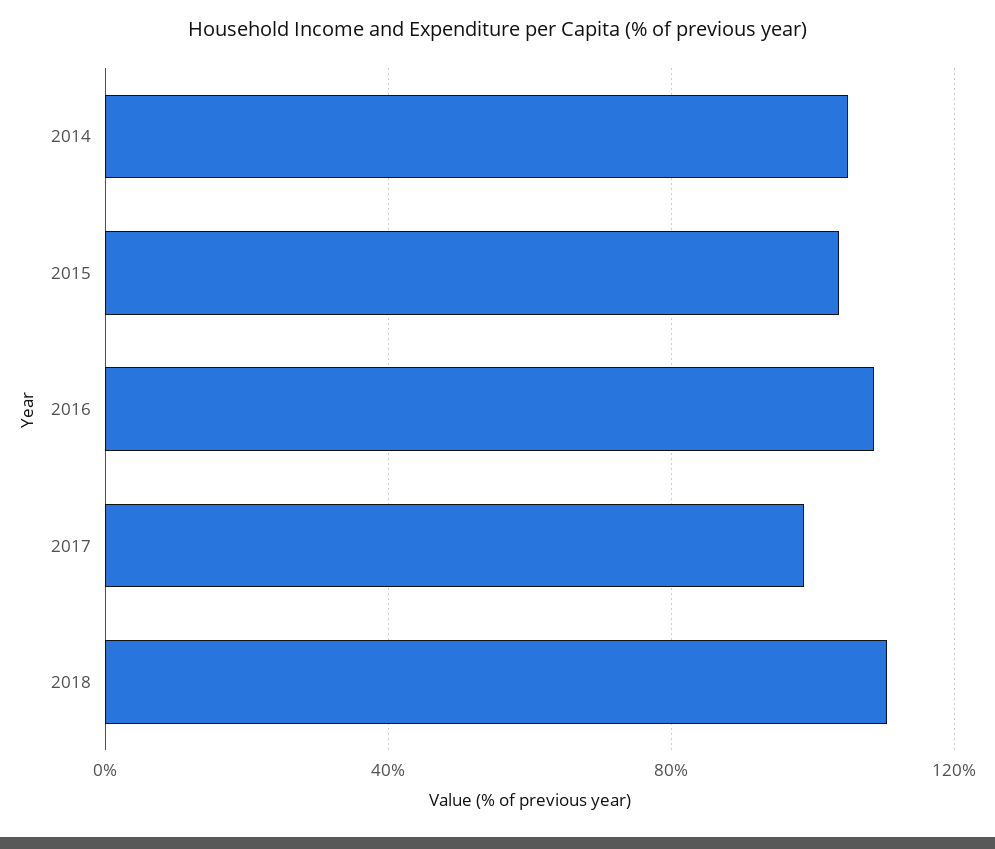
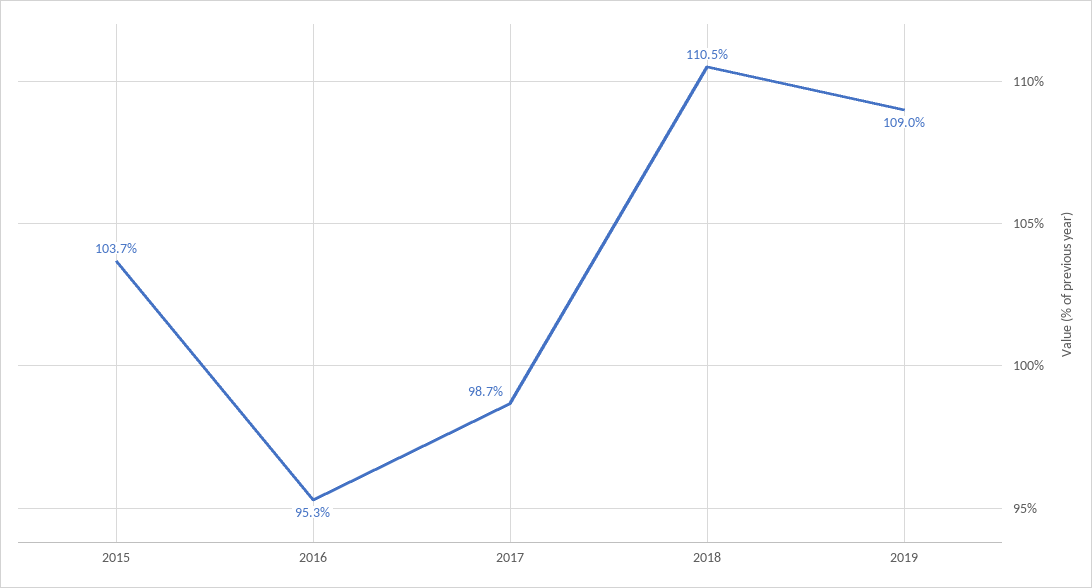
2014: 105 -> none
2016: 110 -> 95.3
2019: none -> 109

